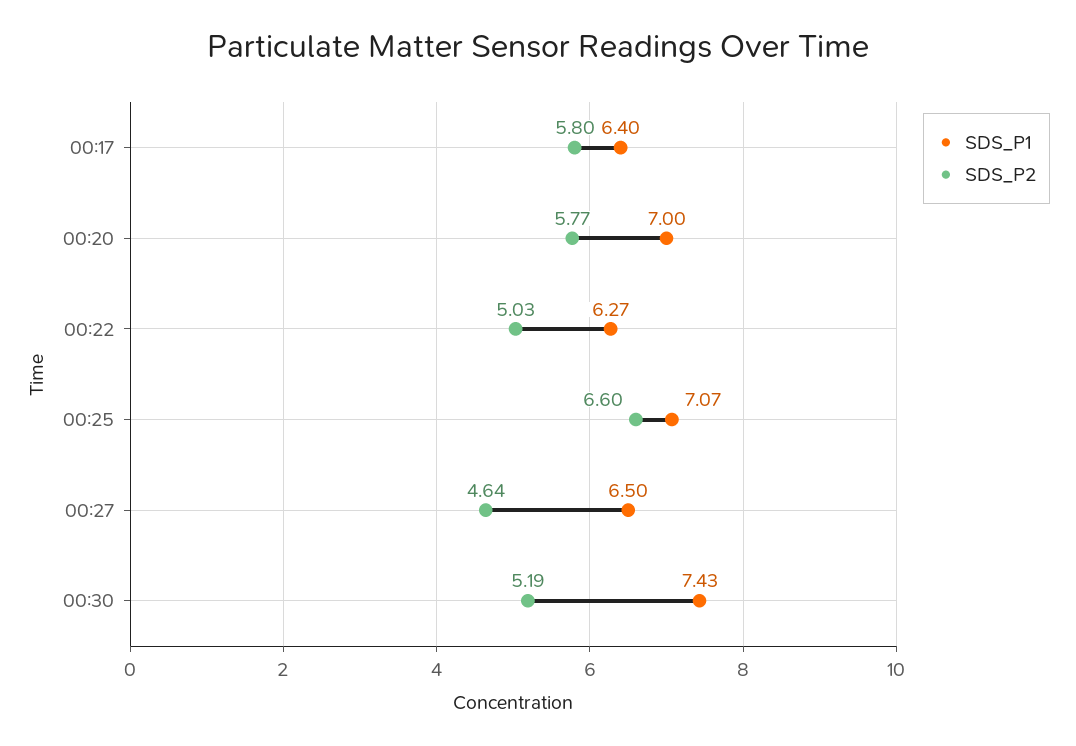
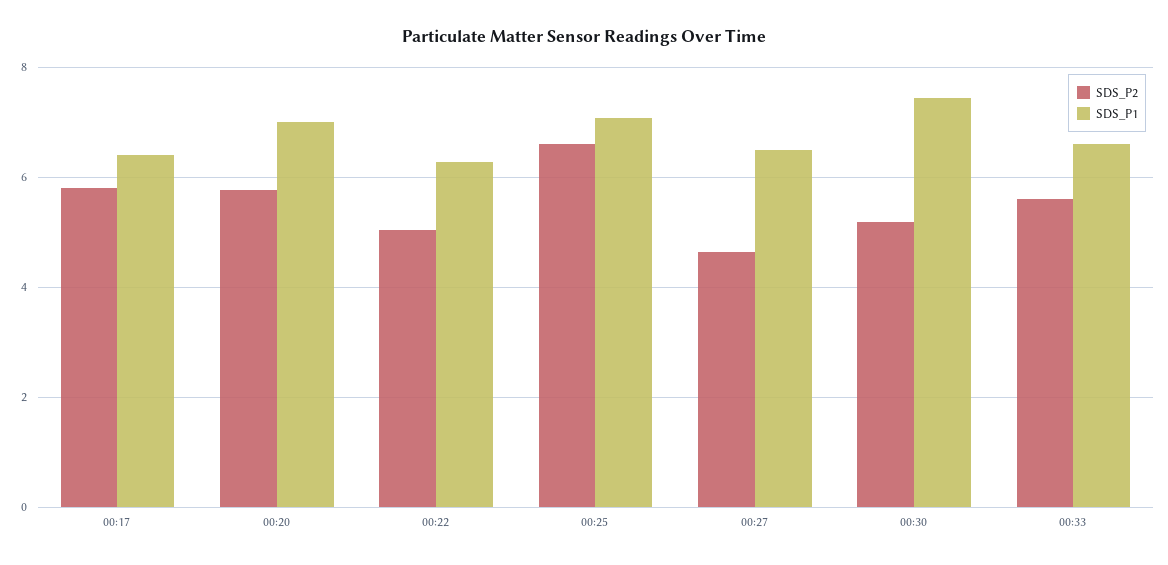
SDS_P2, 00:33: none -> 5.6
SDS_P1, 00:33: none -> 6.6

